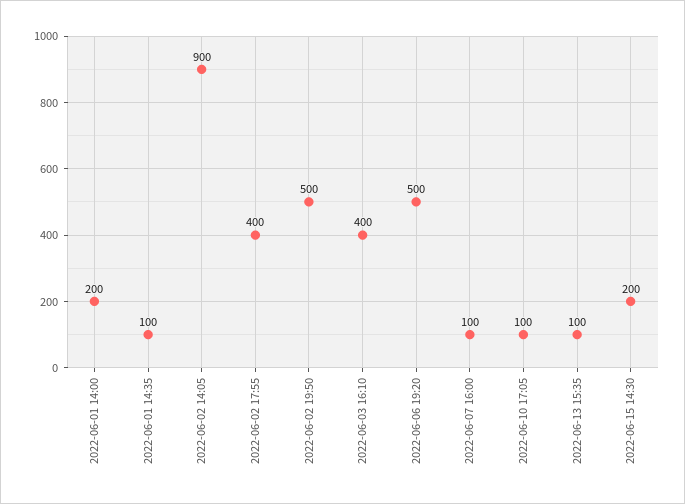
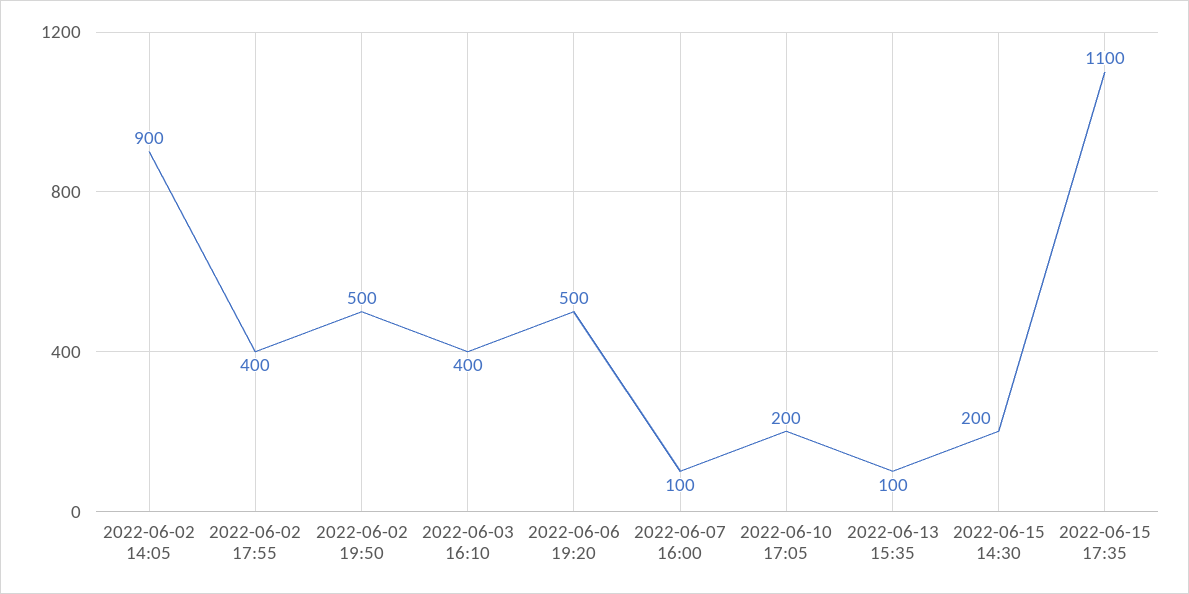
2022-06-01 14:00: 200 -> none
2022-06-01 14:35: 100 -> none
2022-06-10 17:05: 100 -> 200
2022-06-15 17:35: none -> 1100

